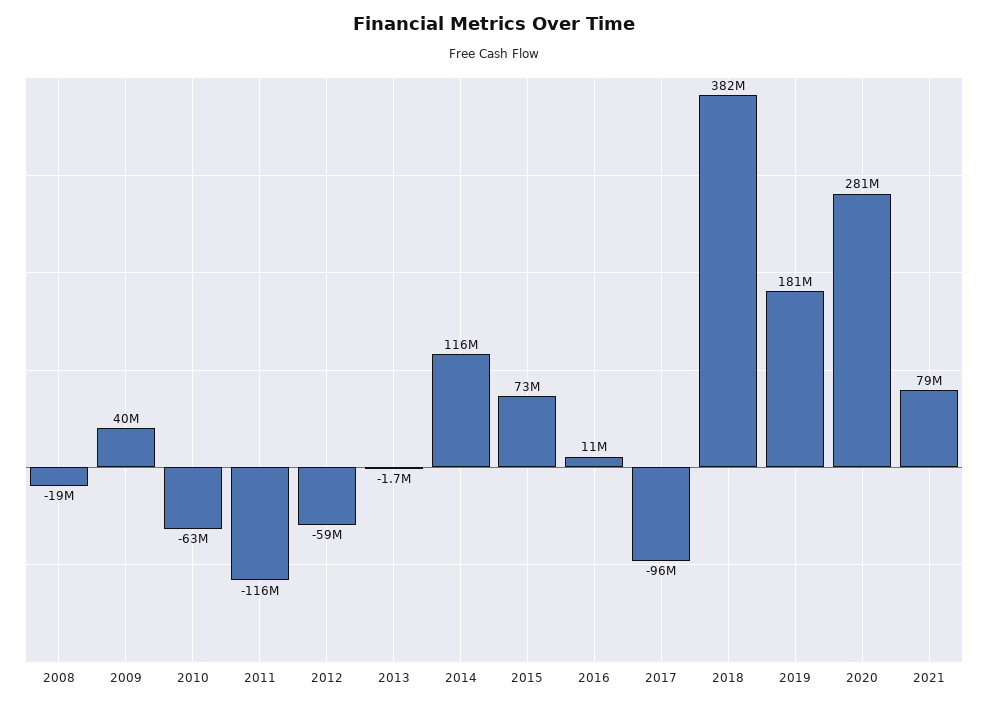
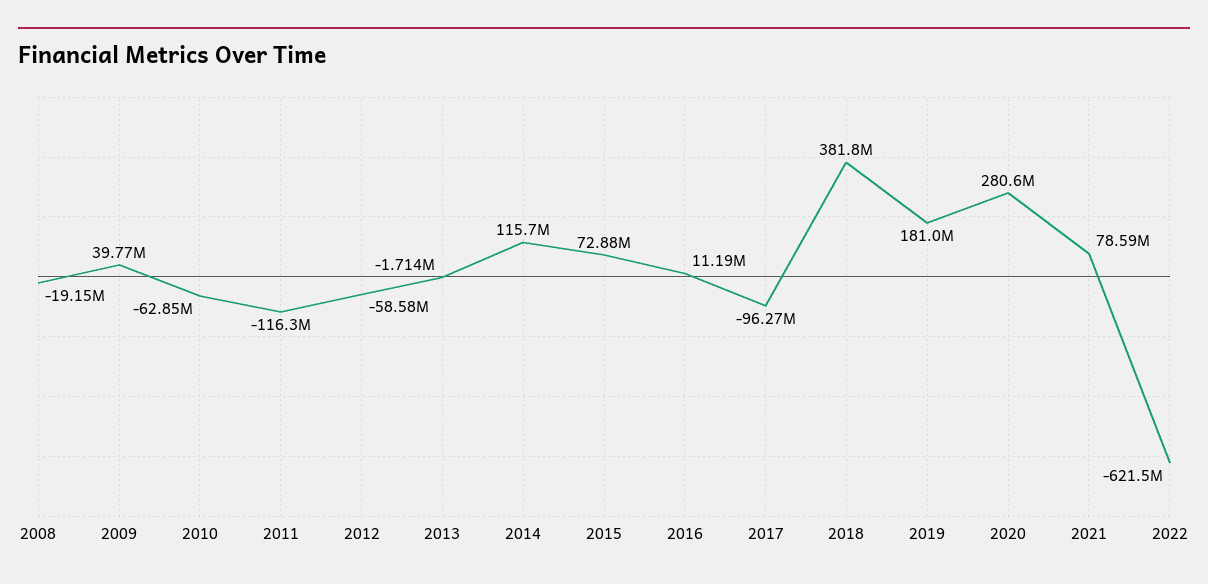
2022: none -> -621500000

